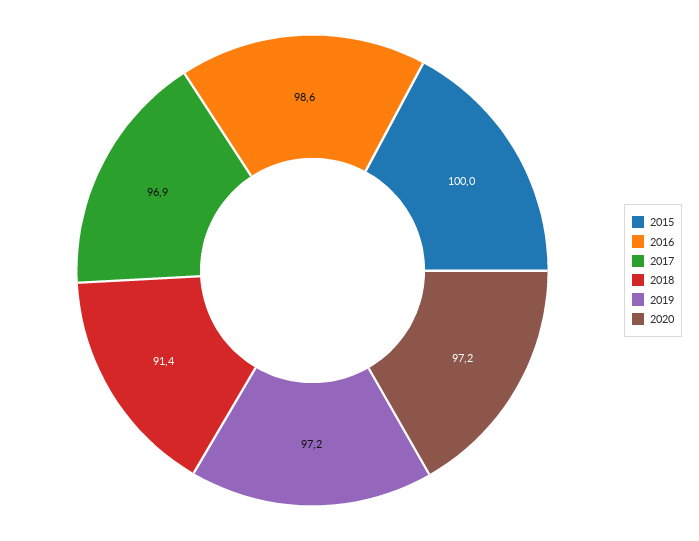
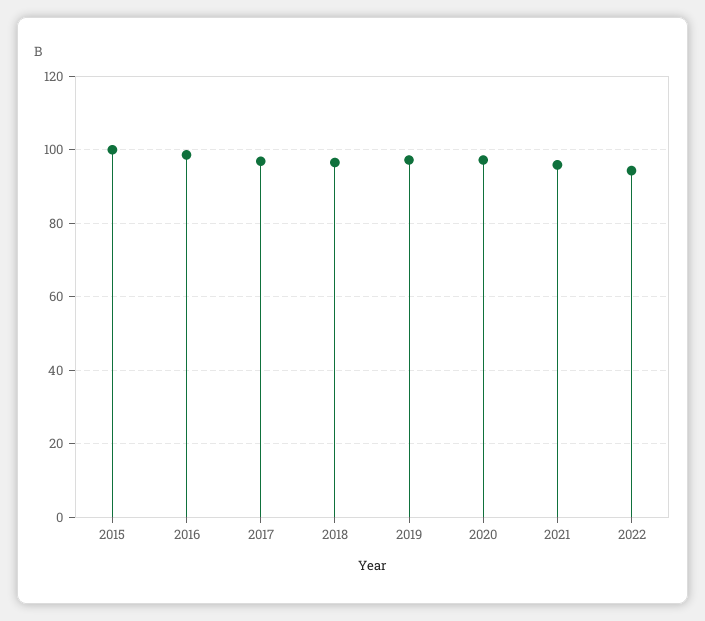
2018: 91.4 -> 96
2021: none -> 96
2022: none -> 94

